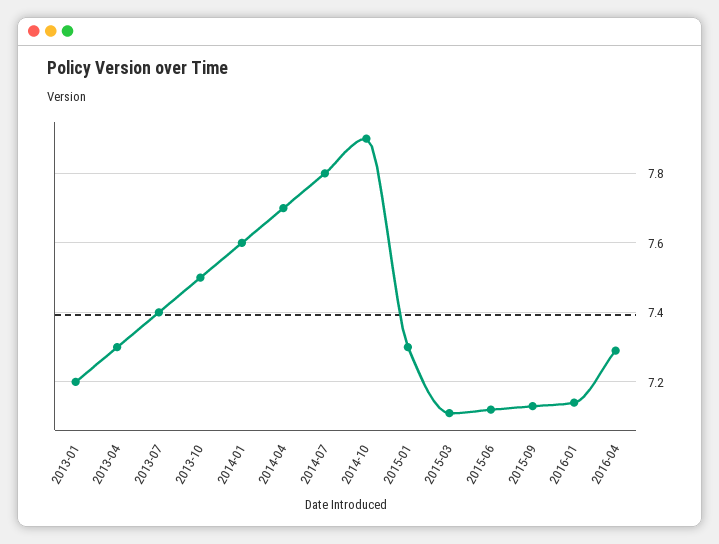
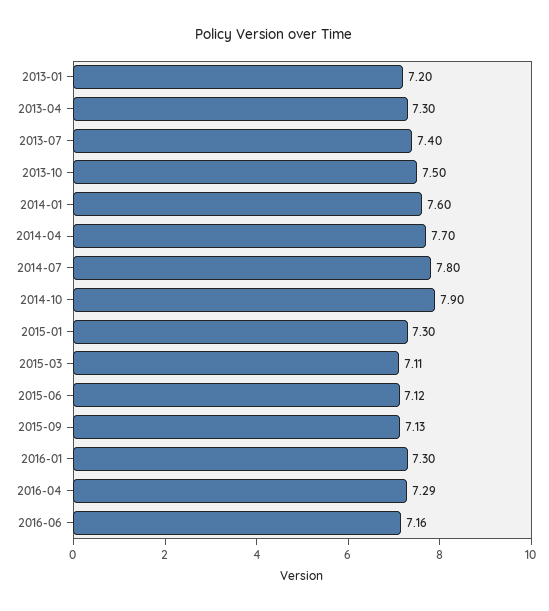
2016-01: 7.15 -> 7.3
2016-06: none -> 7.16

